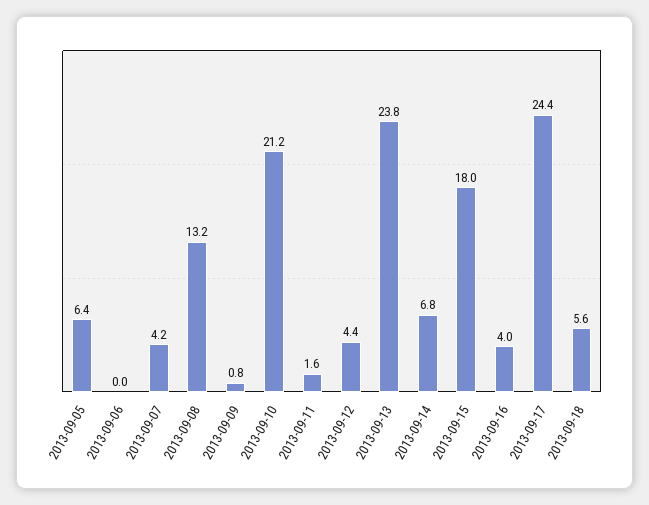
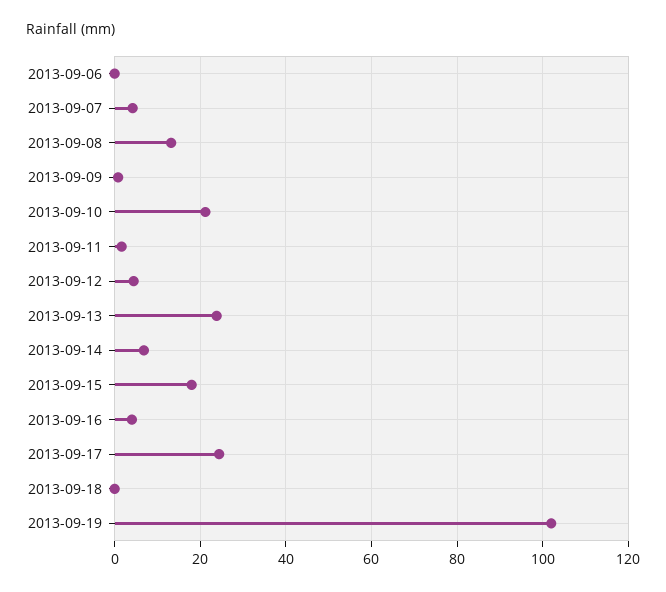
2013-09-05: 6.4 -> none
2013-09-18: 5.6 -> 0
2013-09-19: none -> 102

